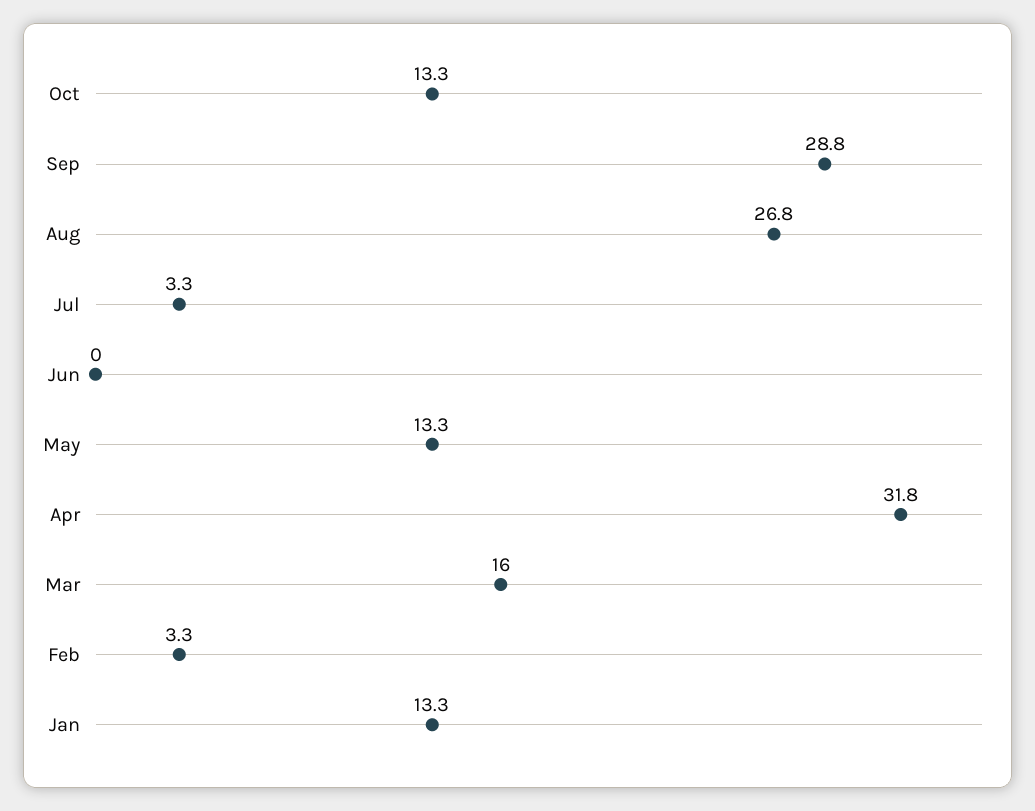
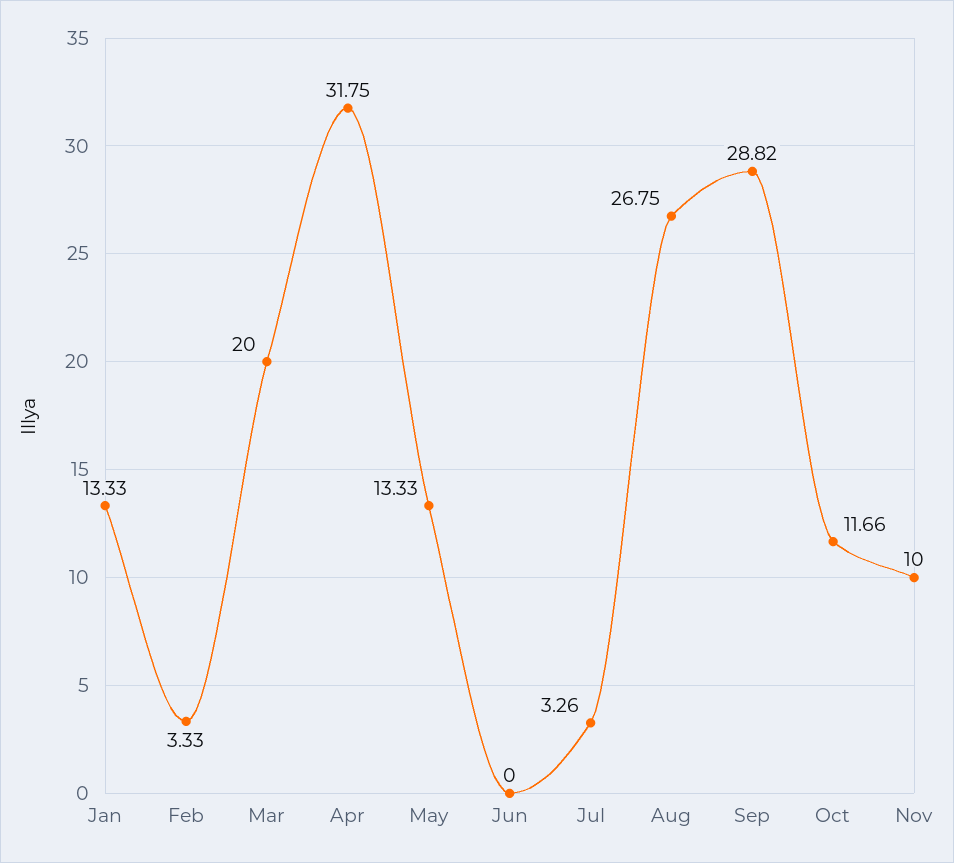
Oct: 13.3 -> 11.66
Mar: 16 -> 20
Nov: none -> 10

